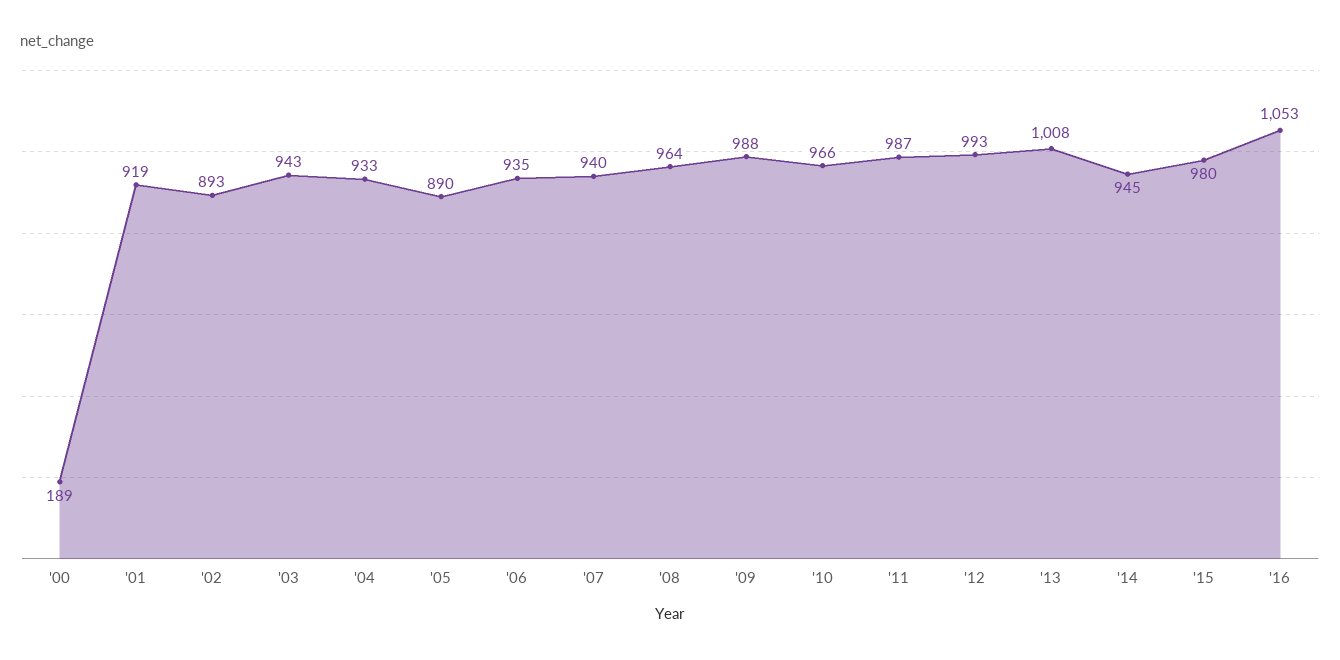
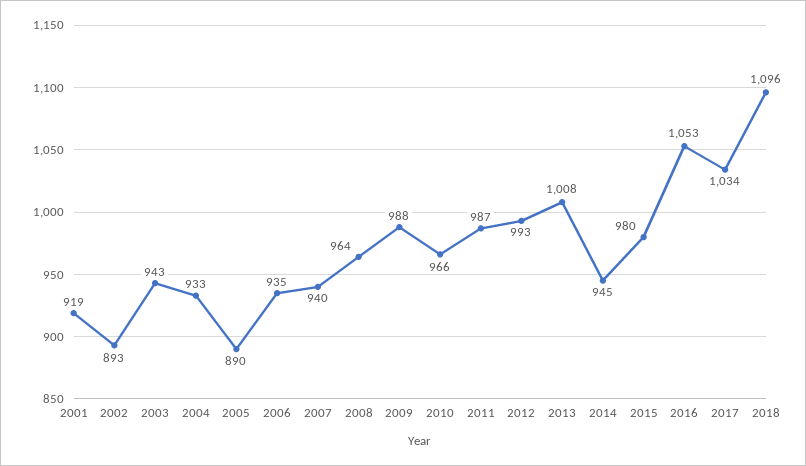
'00: 189 -> none
2017: none -> 1034
2018: none -> 1096

